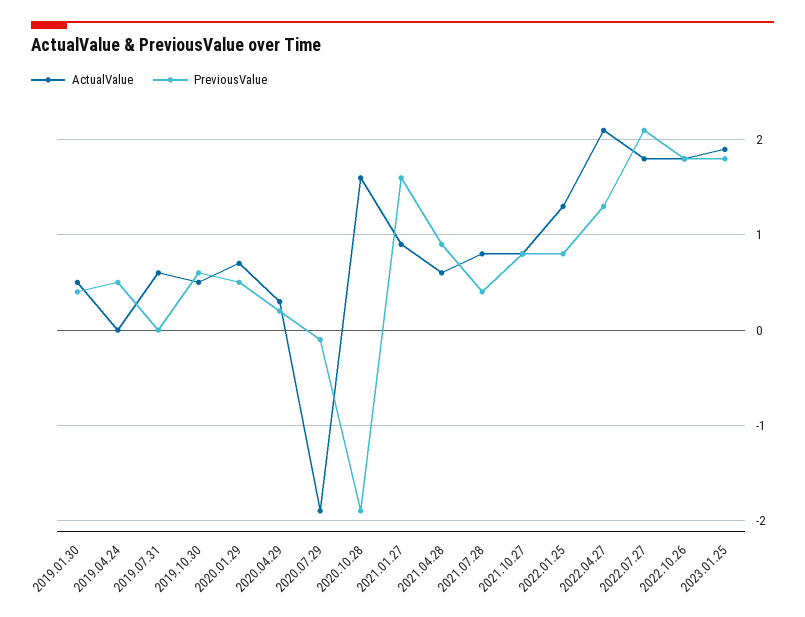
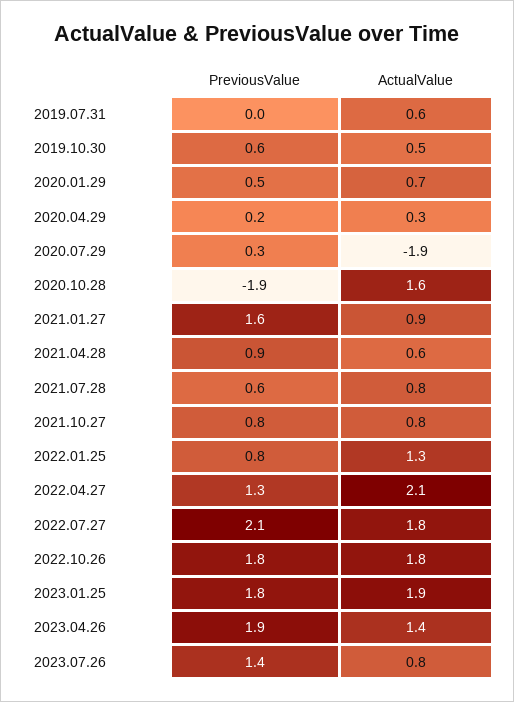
ActualValue, 2019.01.30: 0.5 -> none
PreviousValue, 2019.01.30: 0.4 -> none
ActualValue, 2019.04.24: 0 -> none
PreviousValue, 2019.04.24: 0.5 -> none
PreviousValue, 2020.07.29: -0.1 -> 0.3
PreviousValue, 2021.07.28: 0.4 -> 0.6
PreviousValue, 2023.04.26: none -> 1.9
ActualValue, 2023.04.26: none -> 1.4
PreviousValue, 2023.07.26: none -> 1.4
ActualValue, 2023.07.26: none -> 0.8

